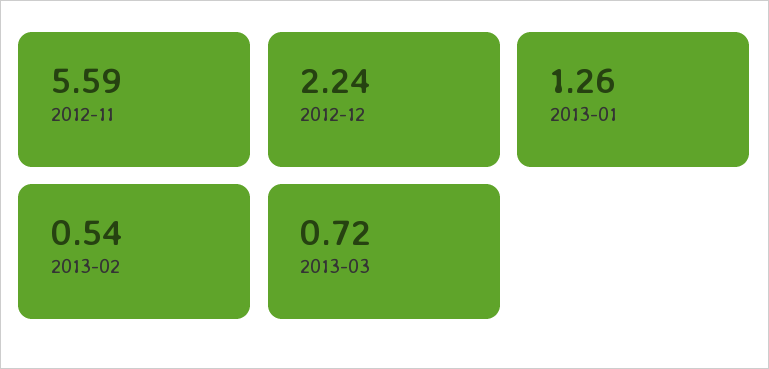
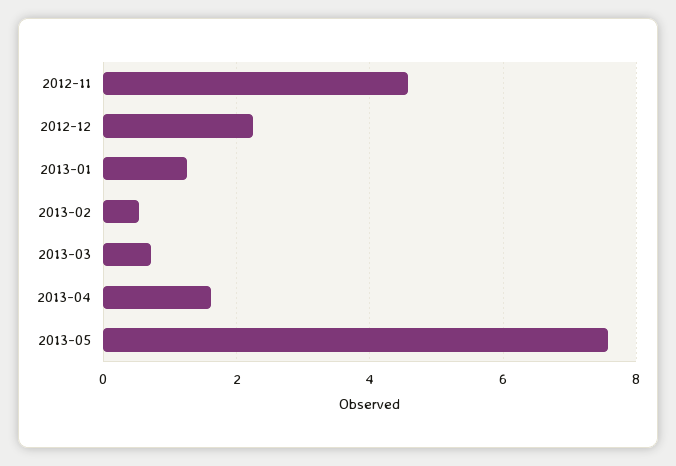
2012-11: 5.59 -> 4.6
2013-04: none -> 1.6
2013-05: none -> 7.6

